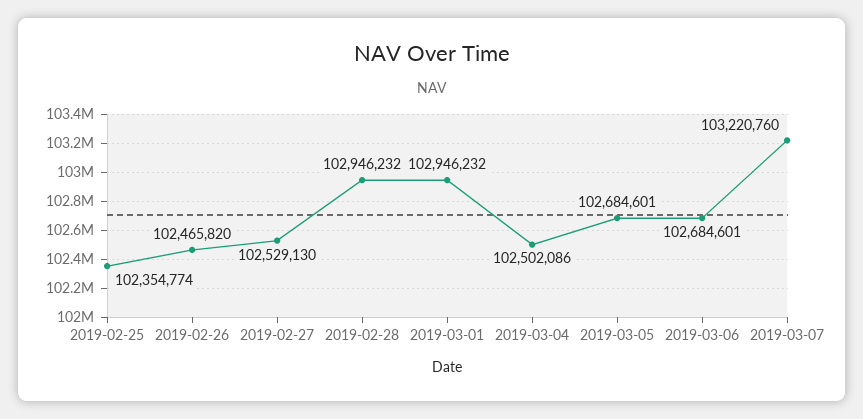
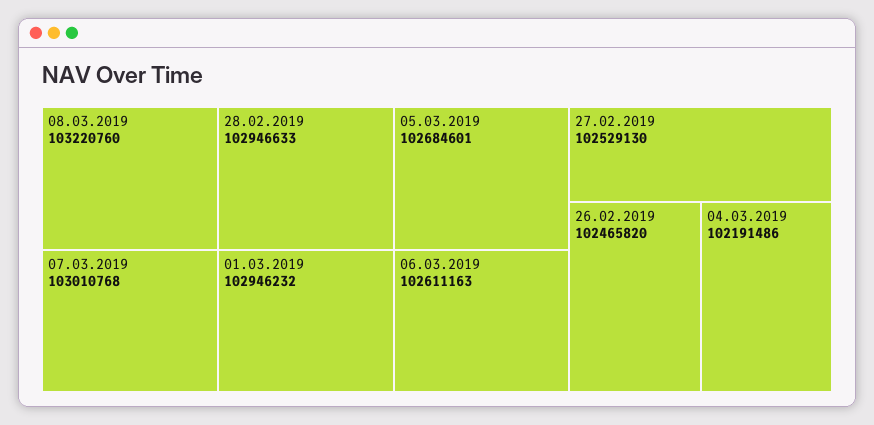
2019-02-25: 102354774 -> none
2019-02-28: 102946232 -> 102946633
2019-03-04: 102502086 -> 102191486
2019-03-06: 102684601 -> 102611163
2019-03-07: 103220760 -> 103010768
08.03.2019: none -> 103220760

